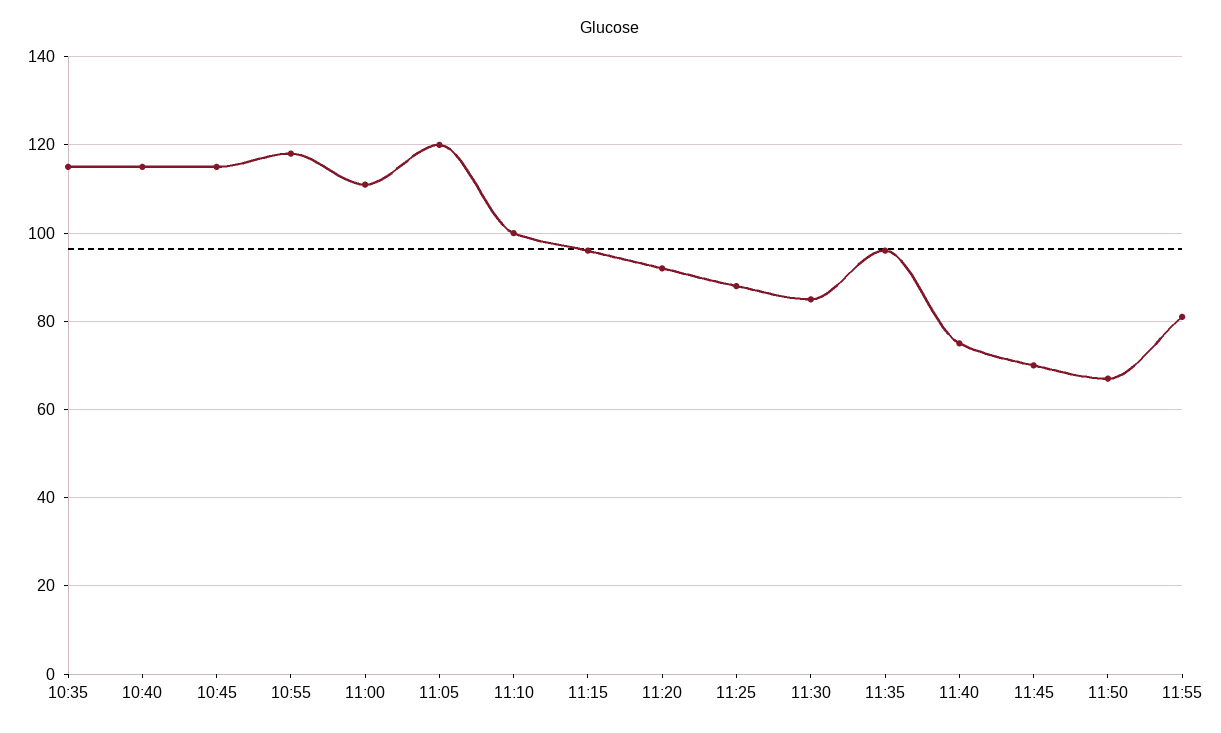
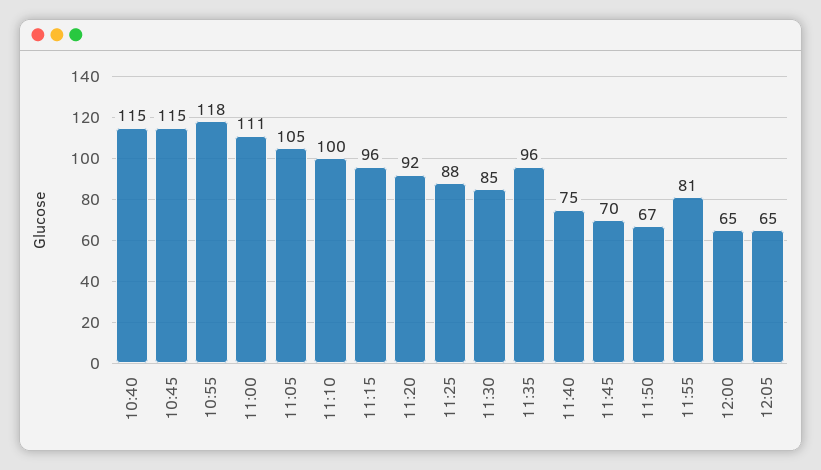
10:35: 115 -> none
11:05: 120 -> 105
12:00: none -> 65
12:05: none -> 65

